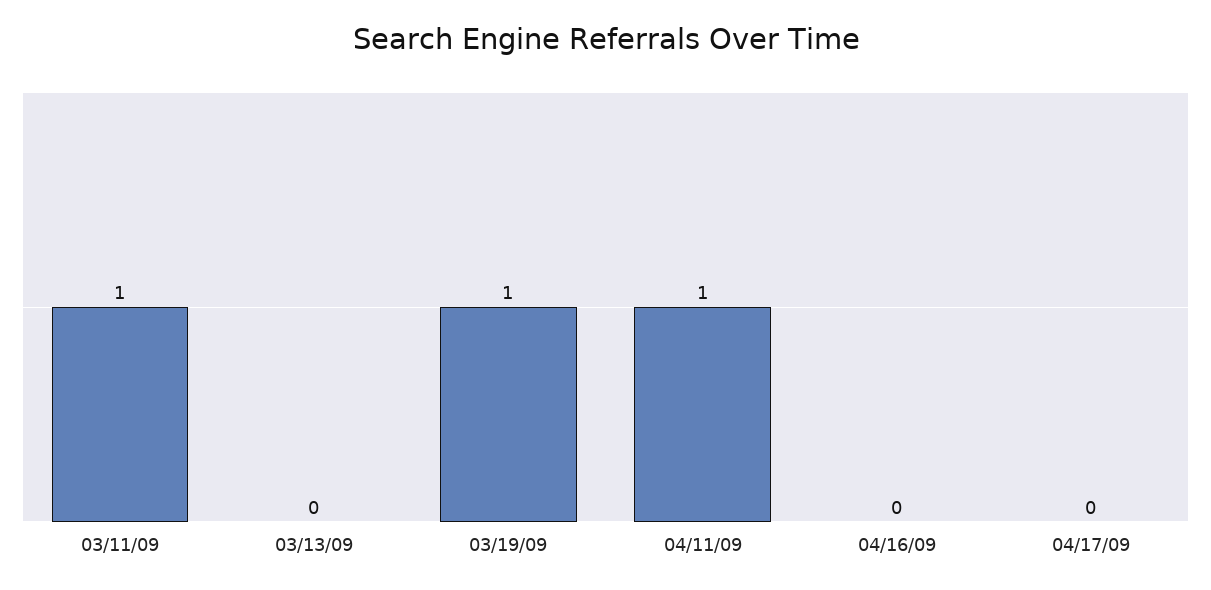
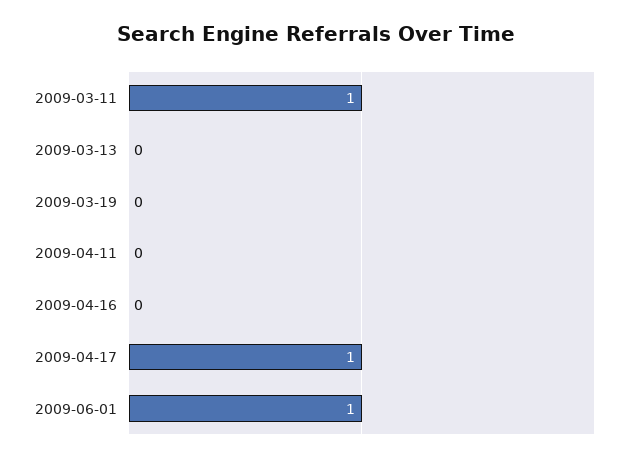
03/19/09: 1 -> 0
04/11/09: 1 -> 0
04/17/09: 0 -> 1
2009-06-01: none -> 1

